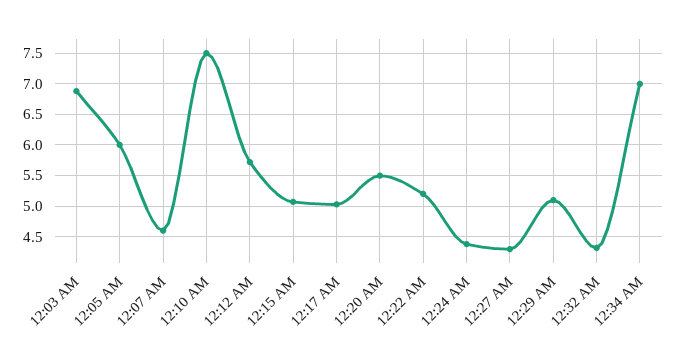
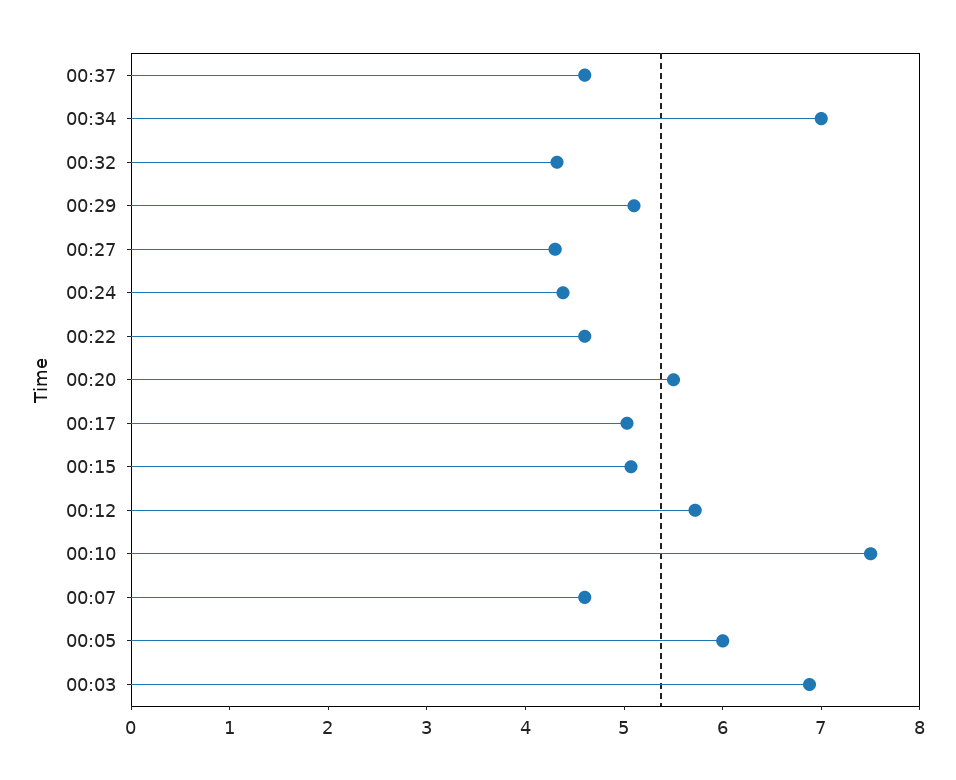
12:22 AM: 5.2 -> 4.6
00:37: none -> 4.6

